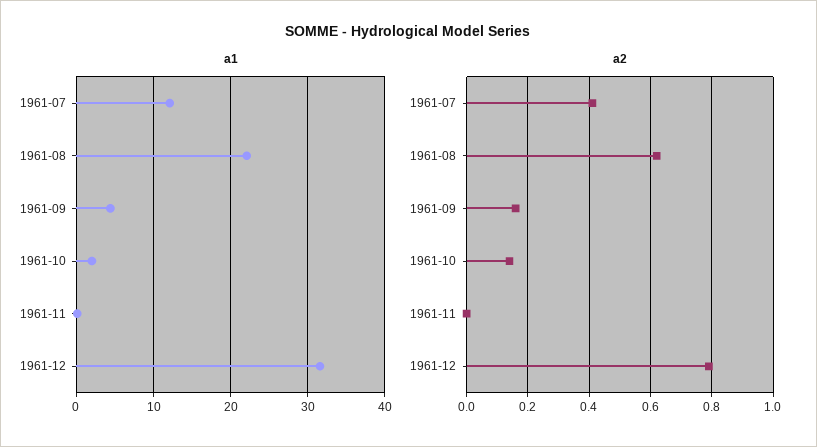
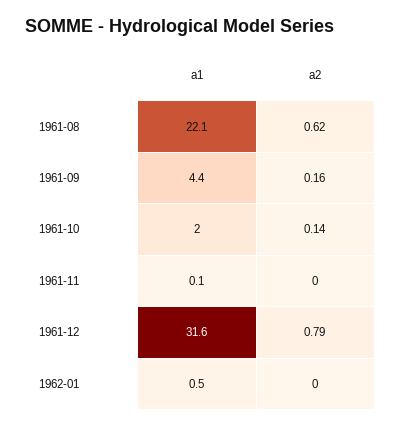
a1, 1961-07: 12 -> none
a2, 1961-07: 0.4 -> none
a1, 1962-01: none -> 0.5
a2, 1962-01: none -> 0

